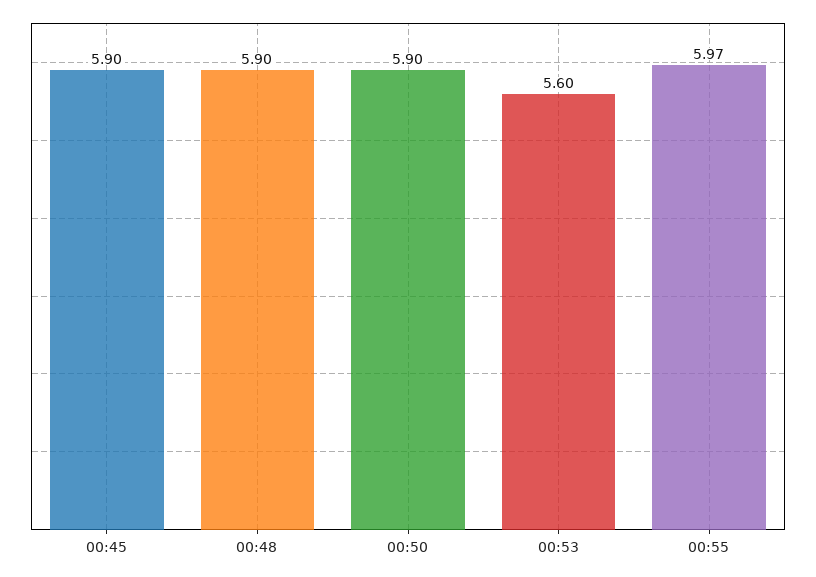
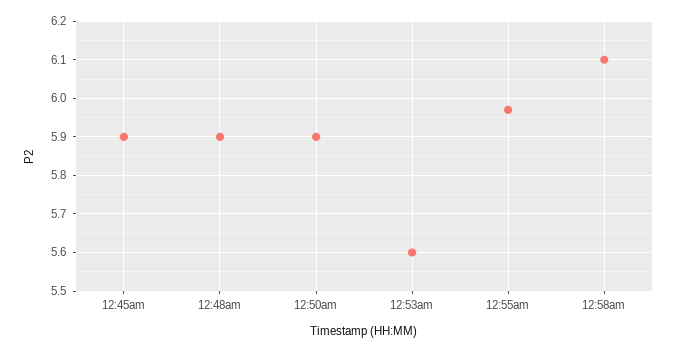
12:58am: none -> 6.1

